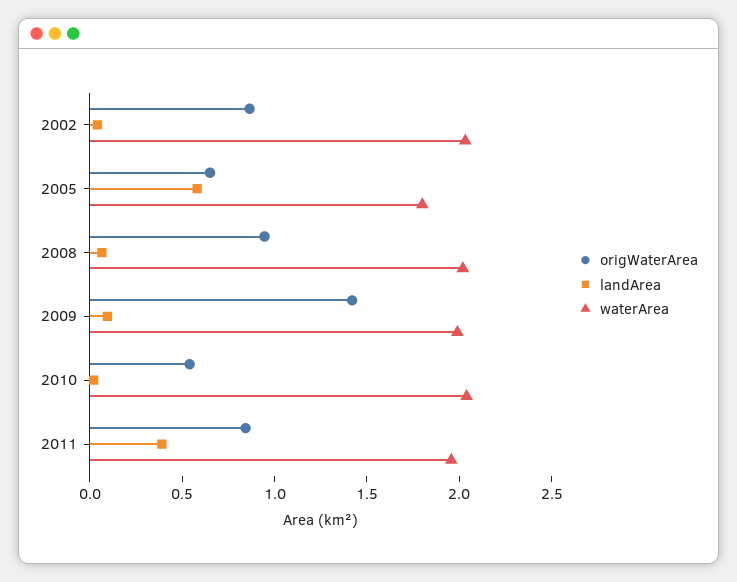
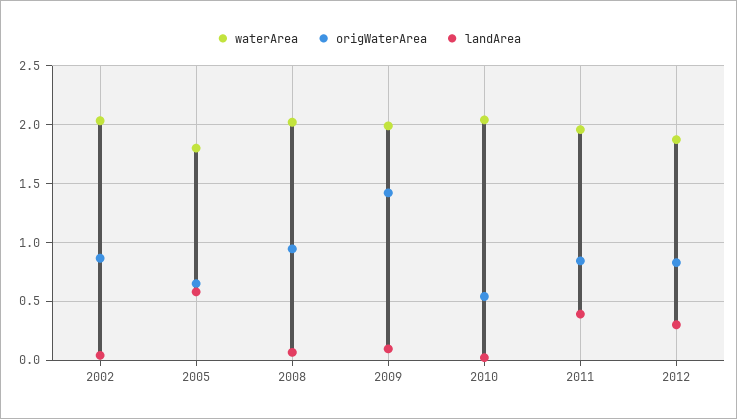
waterArea, 2012: none -> 1.9
origWaterArea, 2012: none -> 0.8
landArea, 2012: none -> 0.3

